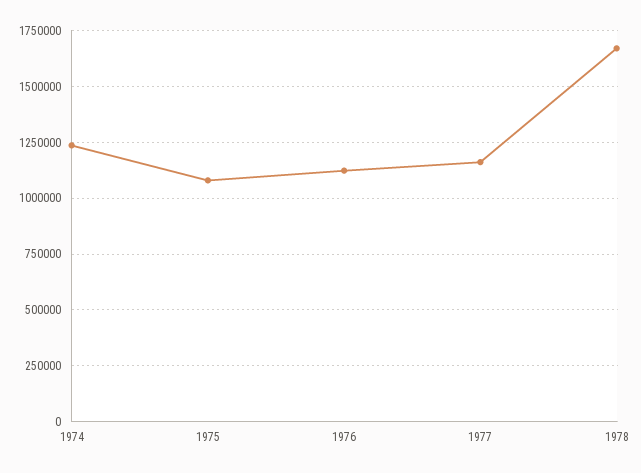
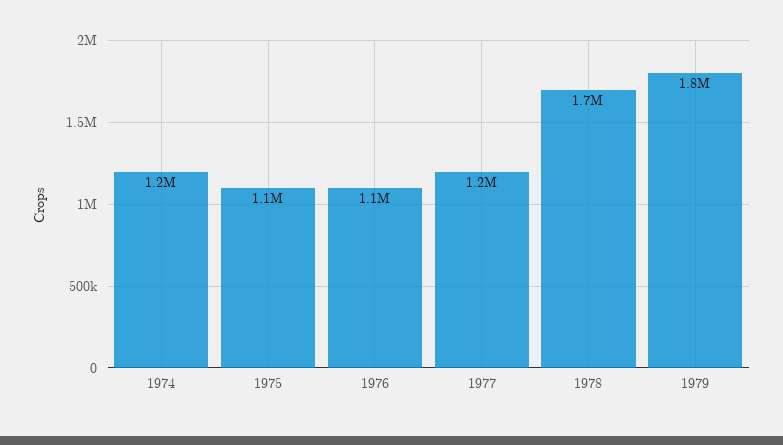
1979: none -> 1800000

